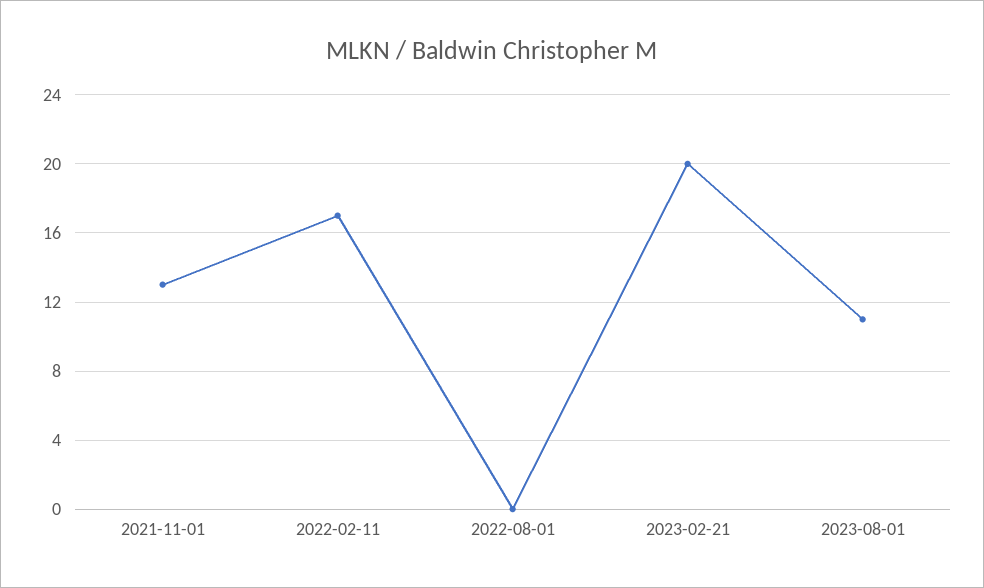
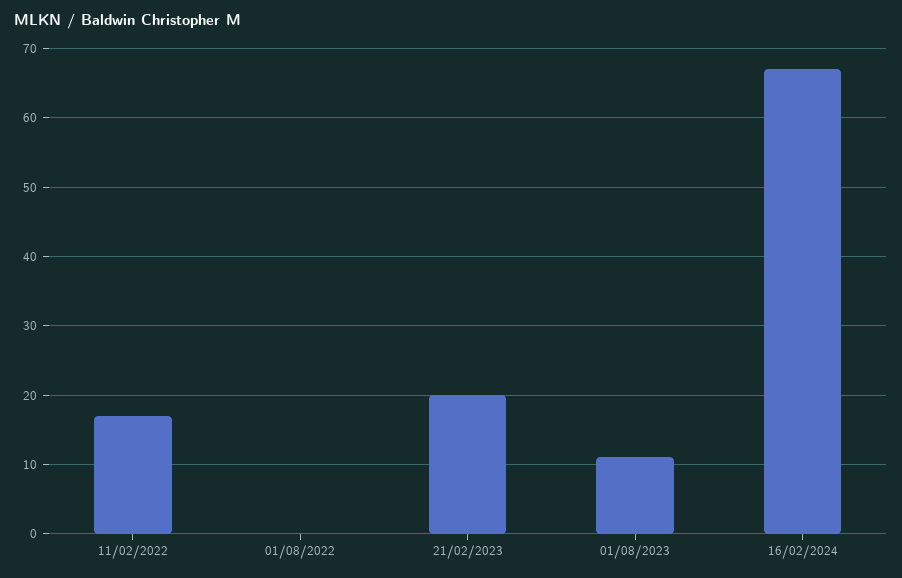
2021-11-01: 13 -> none
16/02/2024: none -> 67

